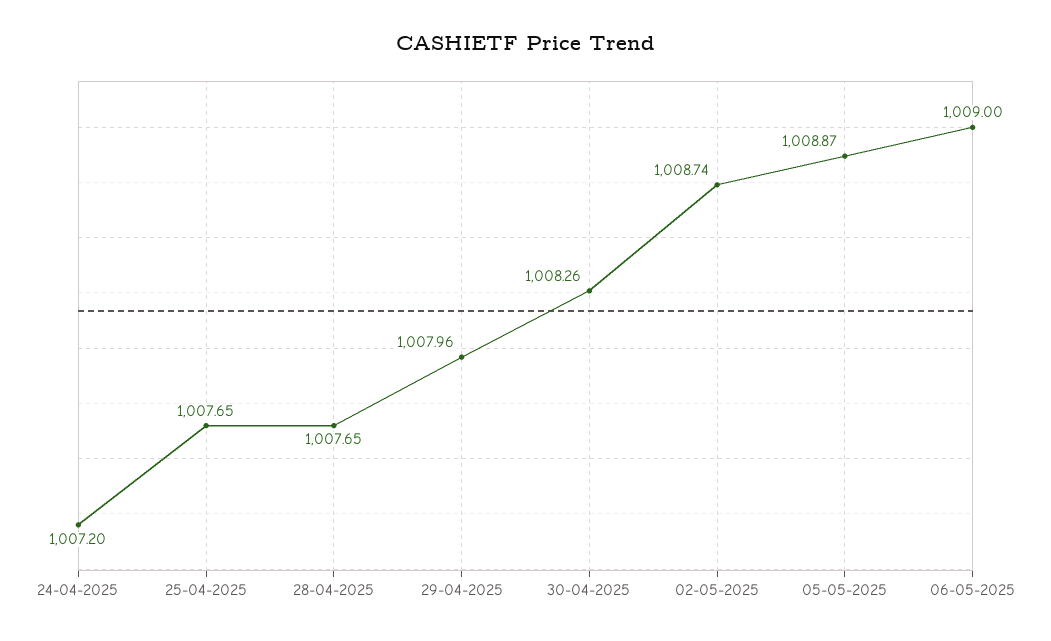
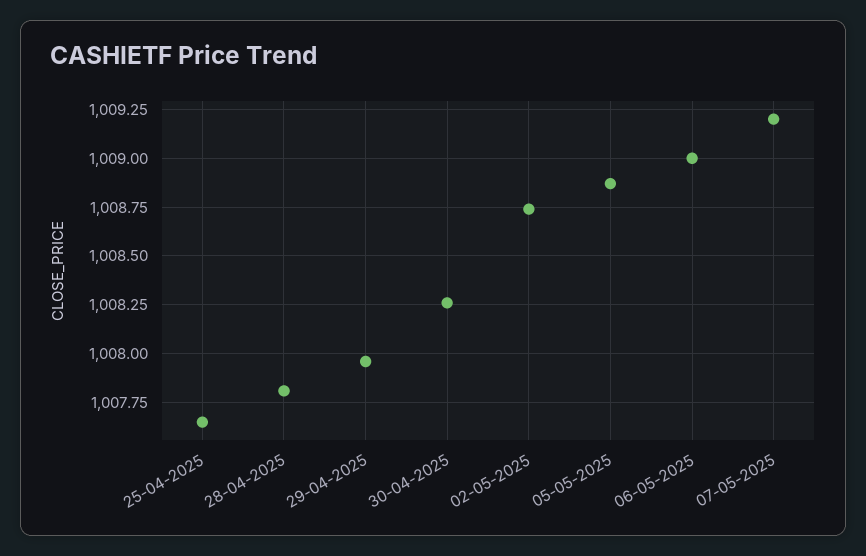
24-04-2025: 1007.2 -> none
28-04-2025: 1007.65 -> 1007.8
07-05-2025: none -> 1009.2

